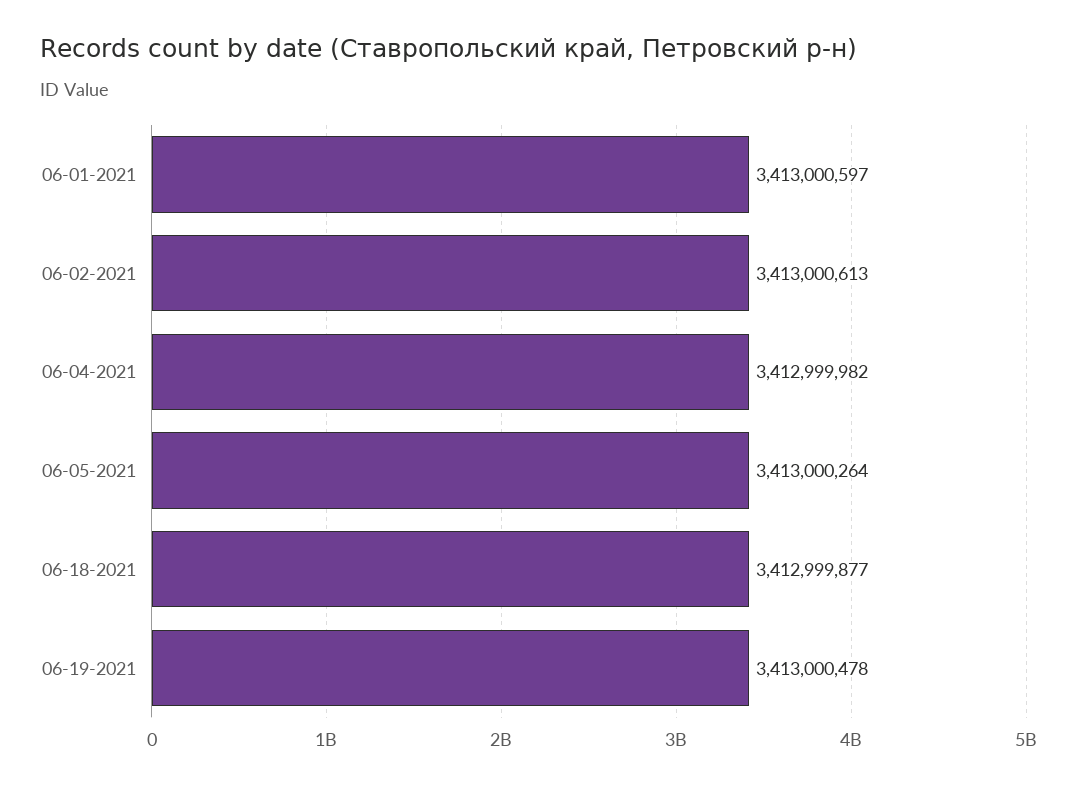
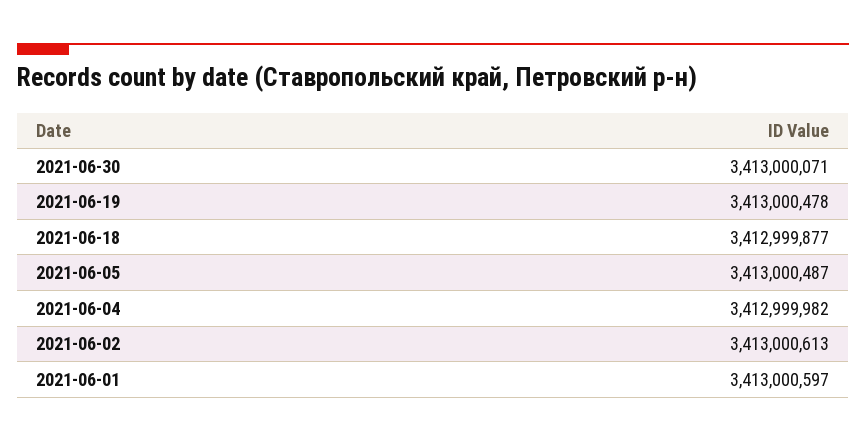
06-05-2021: 3413000264 -> 3413000487
2021-06-30: none -> 3413000071

